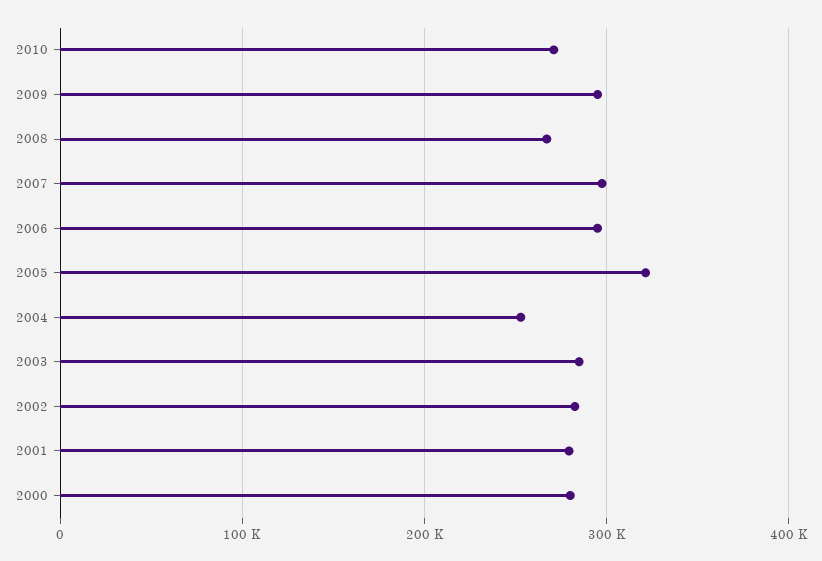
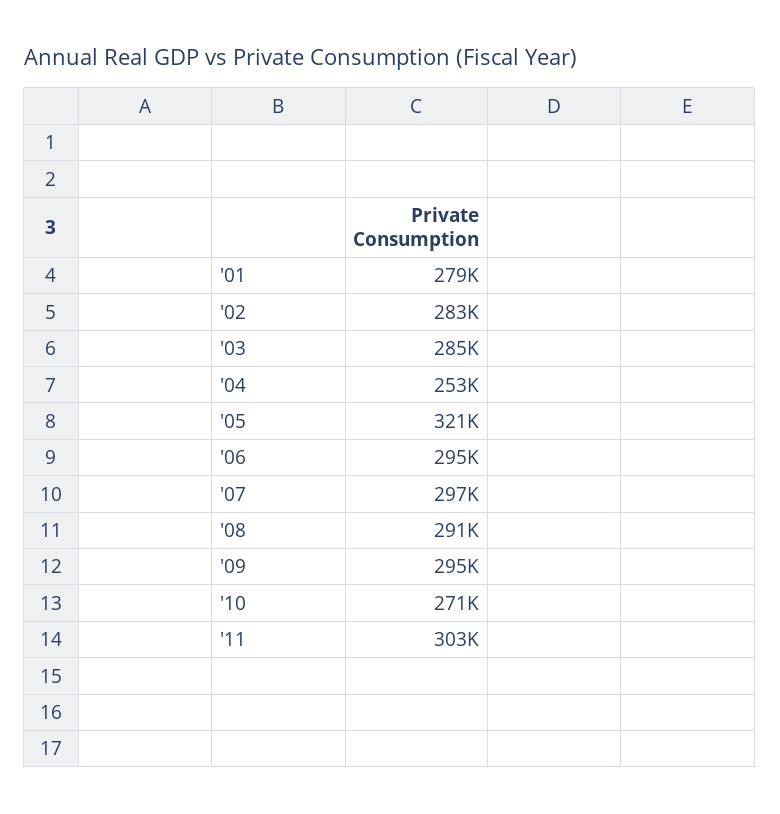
2008: 270000 -> 291000
2000: 280000 -> none
'11: none -> 303000

